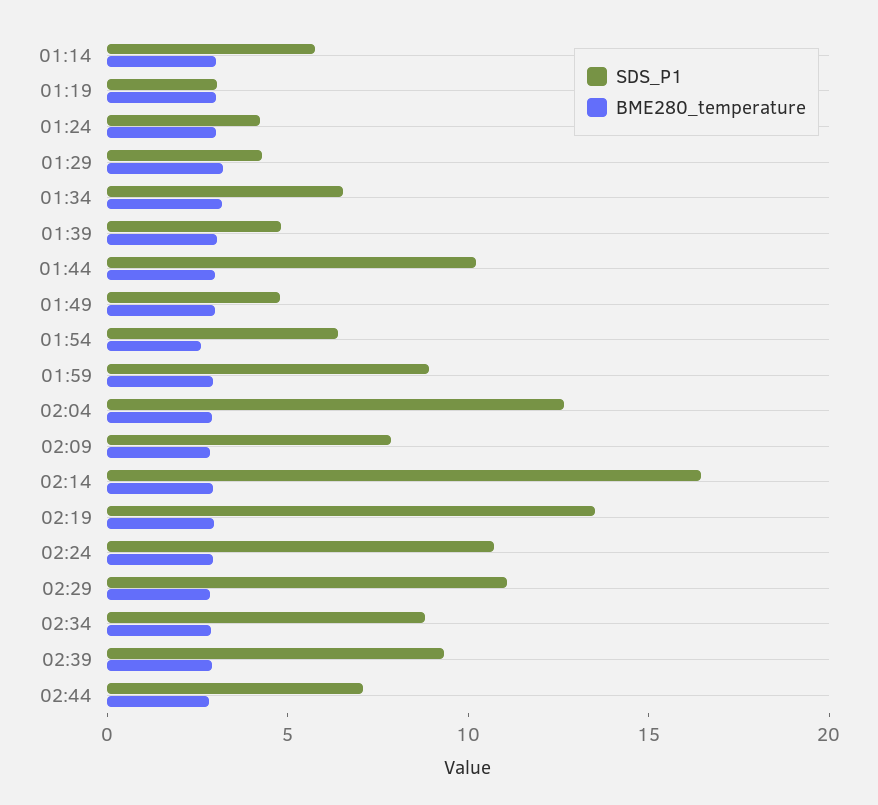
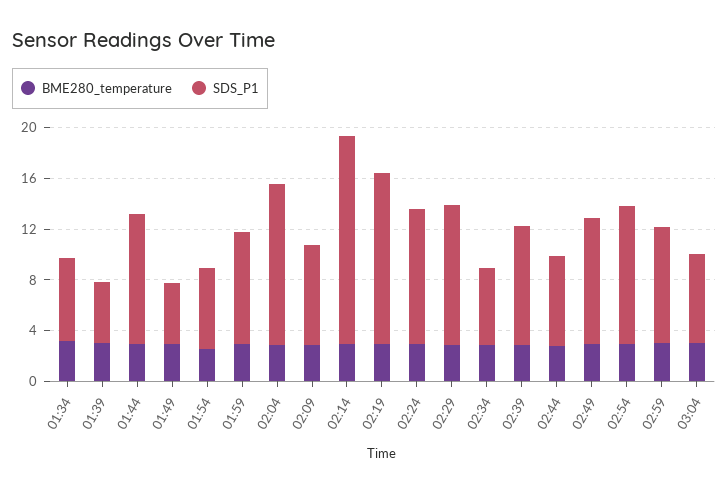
SDS_P1, 01:14: 6 -> none
BME280_temperature, 01:14: 3 -> none
SDS_P1, 01:19: 3 -> none
BME280_temperature, 01:19: 3 -> none
SDS_P1, 01:24: 4 -> none
BME280_temperature, 01:24: 3 -> none
SDS_P1, 01:29: 4 -> none
BME280_temperature, 01:29: 3 -> none
SDS_P1, 02:34: 9 -> 6
BME280_temperature, 02:49: none -> 3
SDS_P1, 02:49: none -> 10
BME280_temperature, 02:54: none -> 3
SDS_P1, 02:54: none -> 11
BME280_temperature, 02:59: none -> 3
SDS_P1, 02:59: none -> 9
BME280_temperature, 03:04: none -> 3
SDS_P1, 03:04: none -> 7

